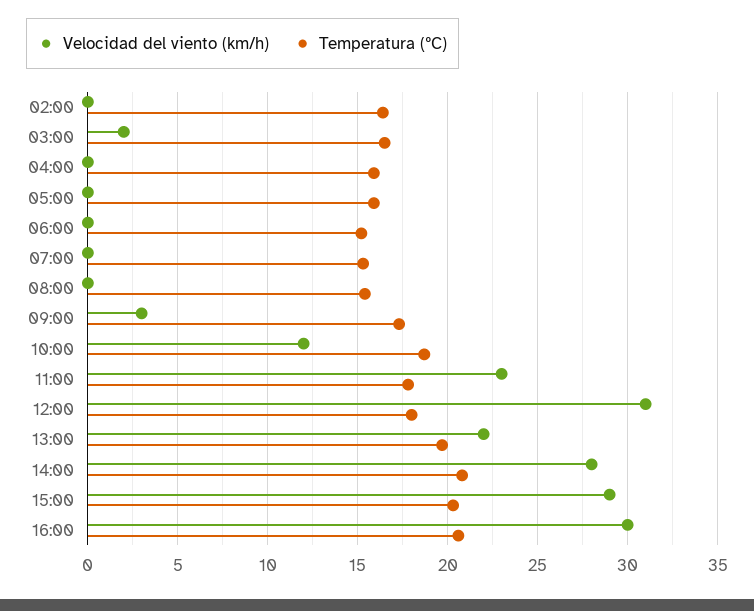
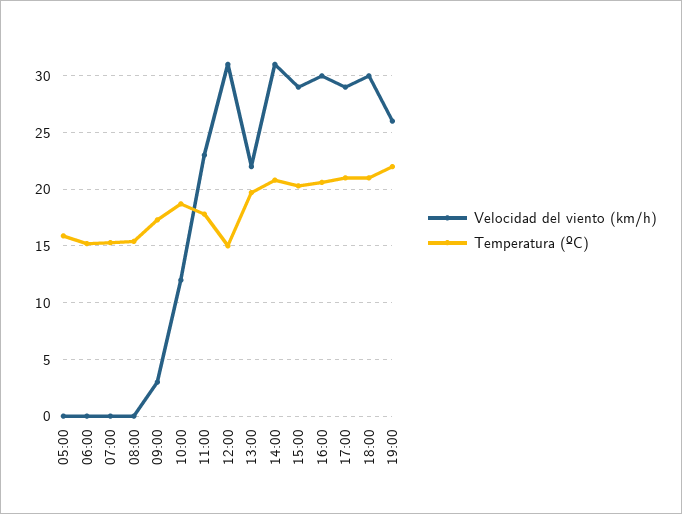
Velocidad del viento (km/h), 02:00: 0 -> none
Temperatura (ºC), 02:00: 16.5 -> none
Velocidad del viento (km/h), 03:00: 2 -> none
Temperatura (ºC), 03:00: 16.5 -> none
Velocidad del viento (km/h), 04:00: 0 -> none
Temperatura (ºC), 04:00: 16 -> none
Temperatura (ºC), 12:00: 18 -> 15
Velocidad del viento (km/h), 14:00: 28 -> 31
Velocidad del viento (km/h), 17:00: none -> 29
Temperatura (ºC), 17:00: none -> 21
Velocidad del viento (km/h), 18:00: none -> 30
Temperatura (ºC), 18:00: none -> 21
Velocidad del viento (km/h), 19:00: none -> 26
Temperatura (ºC), 19:00: none -> 22

